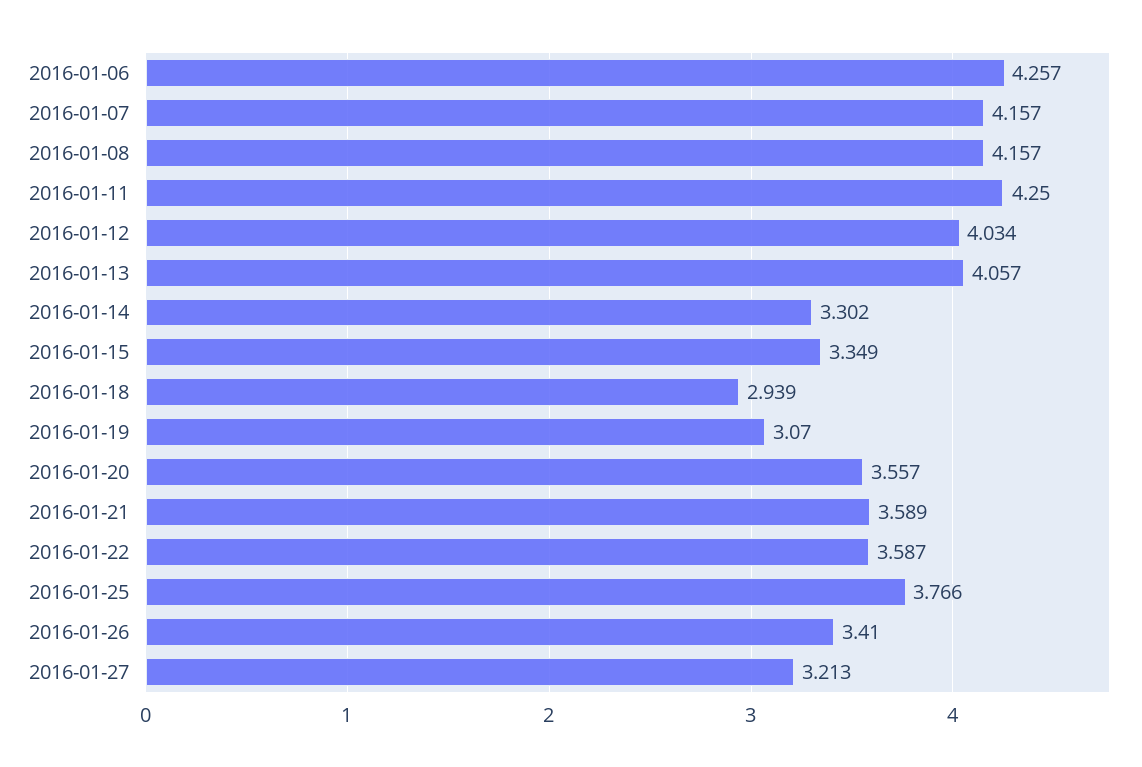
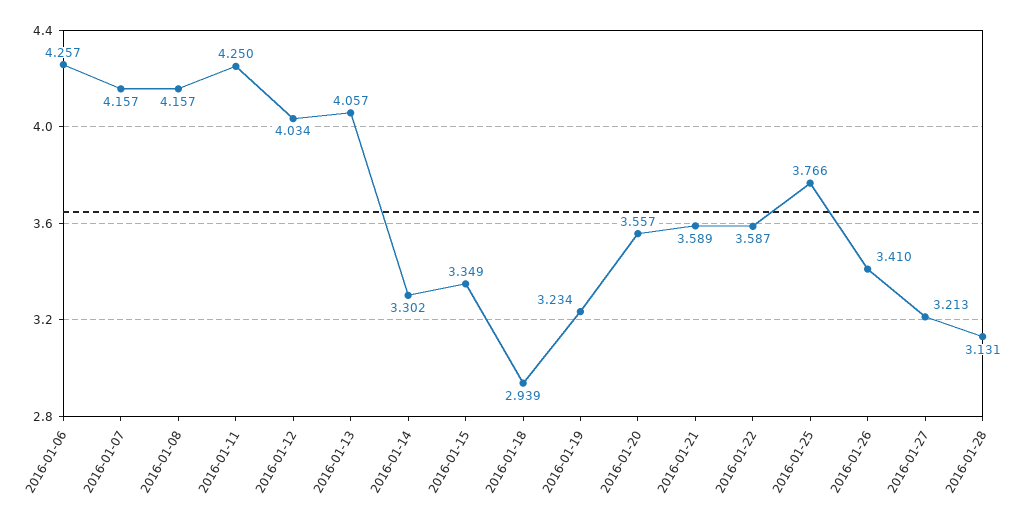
2016-01-19: 3.07 -> 3.234
2016-01-28: none -> 3.131

